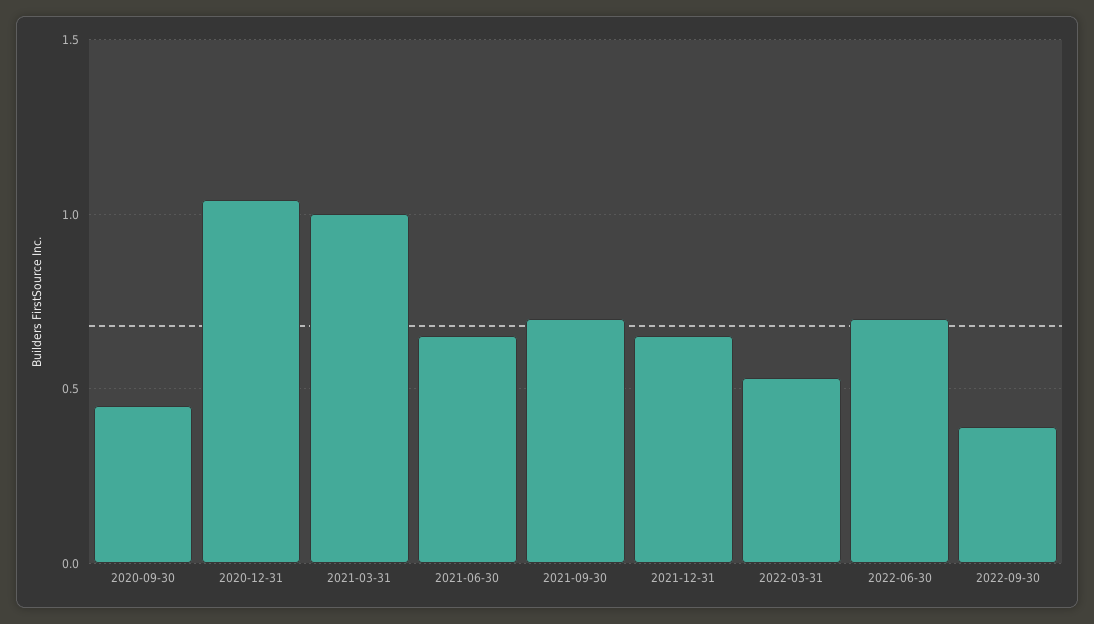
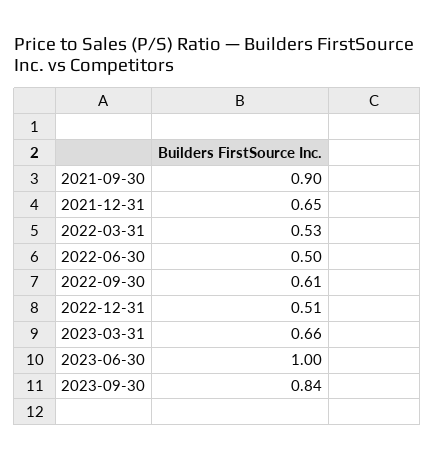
2020-09-30: 0.45 -> none
2020-12-31: 1.05 -> none
2021-03-31: 1 -> none
2021-06-30: 0.65 -> none
2021-09-30: 0.7 -> 0.9
2022-06-30: 0.7 -> 0.5
2022-09-30: 0.4 -> 0.61
2022-12-31: none -> 0.51
2023-03-31: none -> 0.66
2023-06-30: none -> 1
2023-09-30: none -> 0.84

